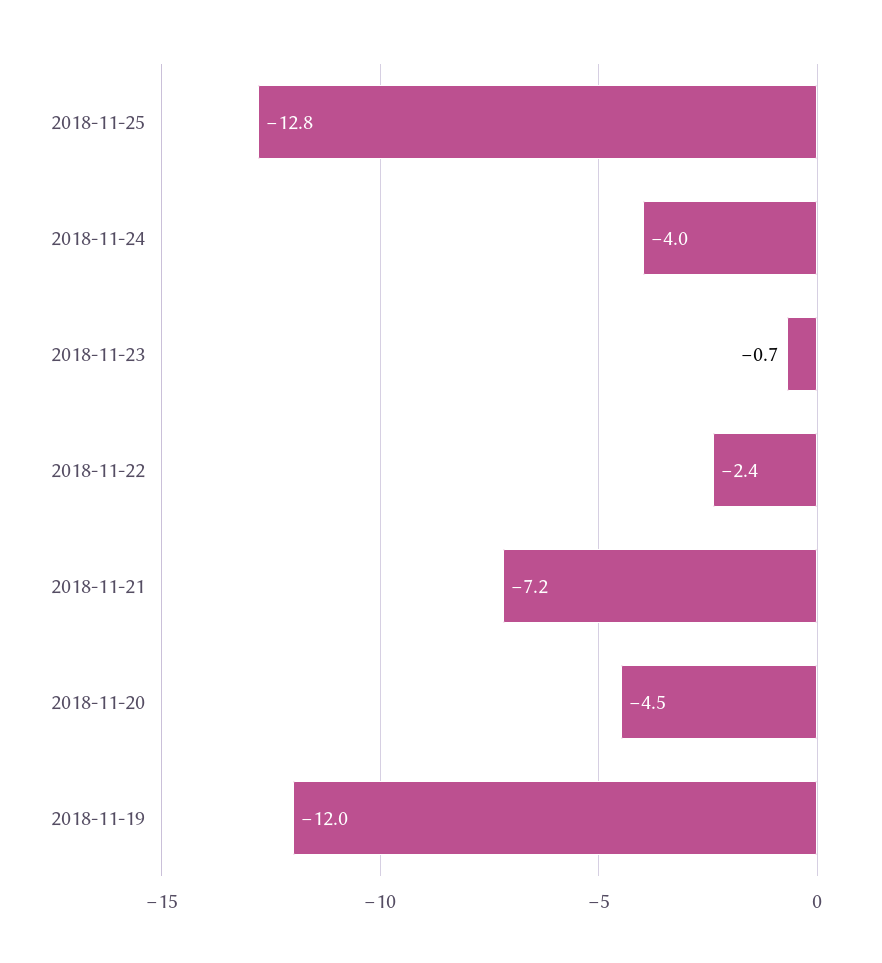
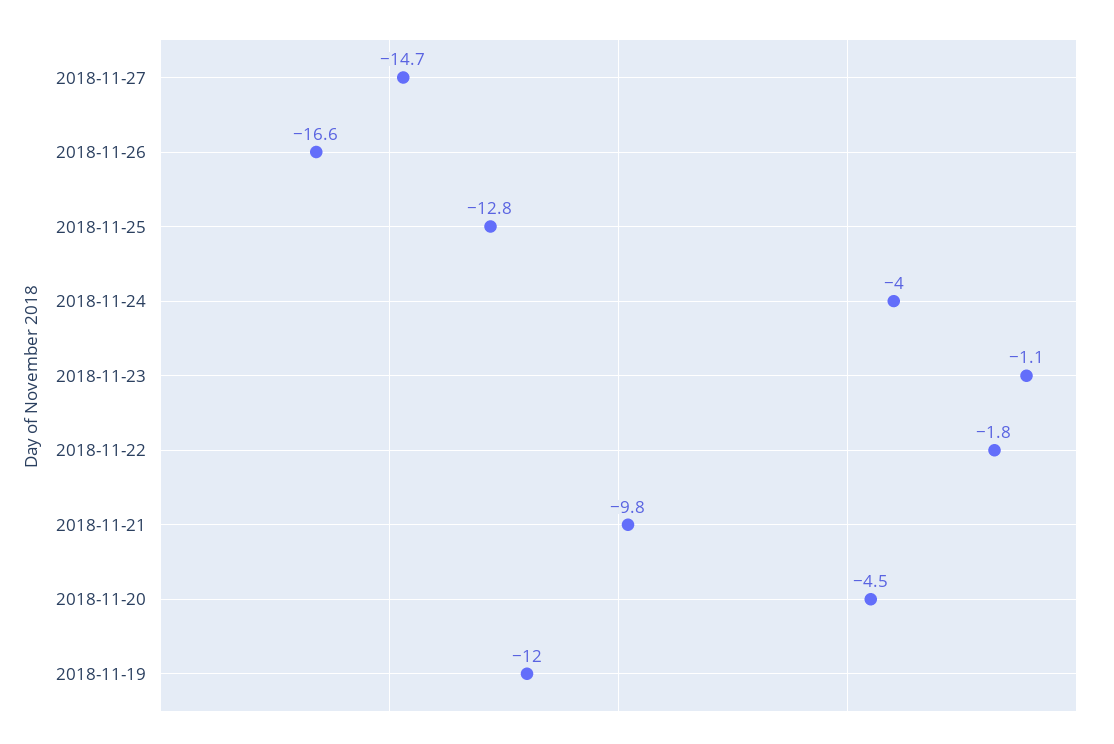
2018-11-23: -0.7 -> -1.1
2018-11-22: -2.4 -> -1.8
2018-11-21: -7.2 -> -9.8
2018-11-27: none -> -14.7
2018-11-26: none -> -16.6

